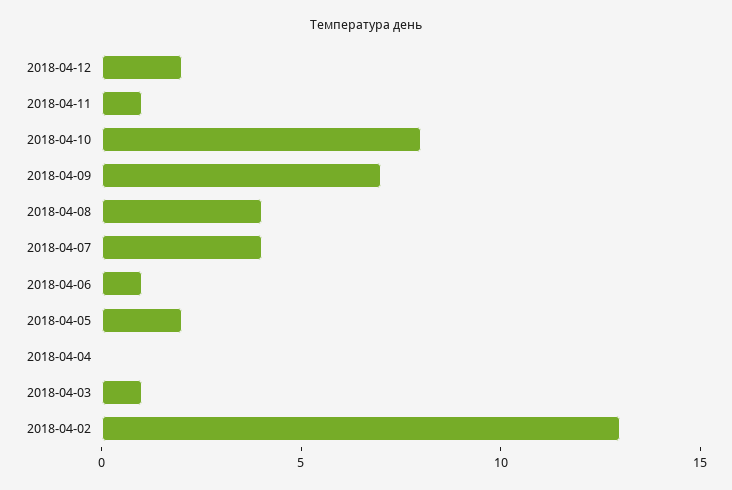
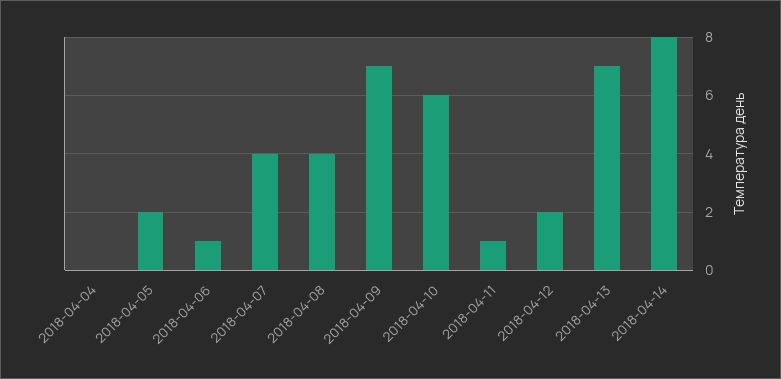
2018-04-10: 8 -> 6
2018-04-03: 1 -> none
2018-04-02: 13 -> none
2018-04-13: none -> 7
2018-04-14: none -> 8

